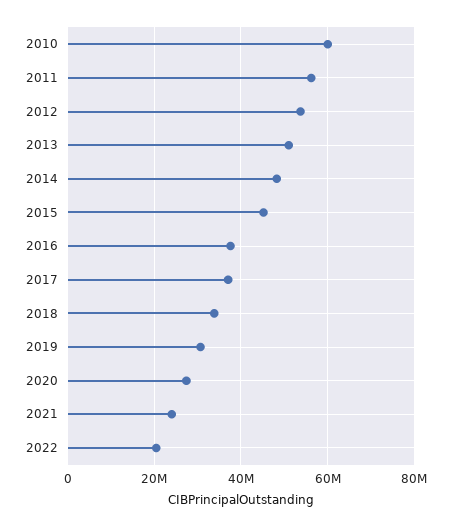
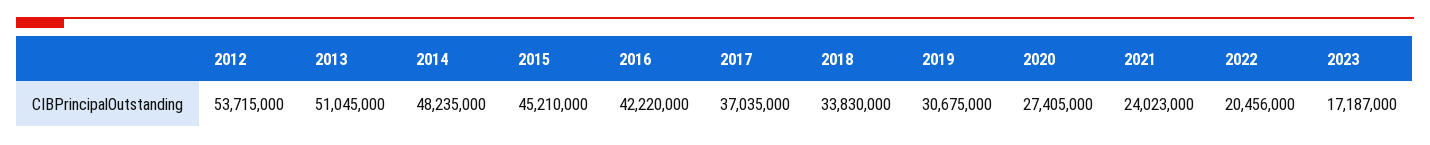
2010: 60000000 -> none
2011: 56000000 -> none
2016: 38000000 -> 42220000
2023: none -> 17187000

